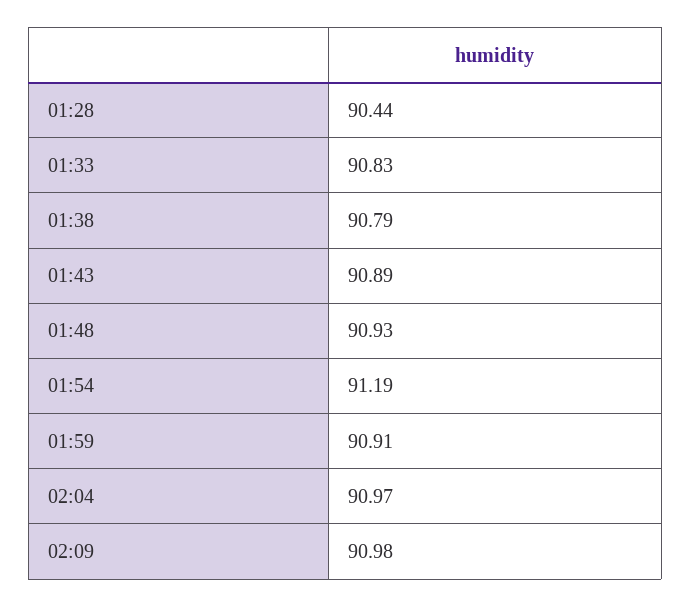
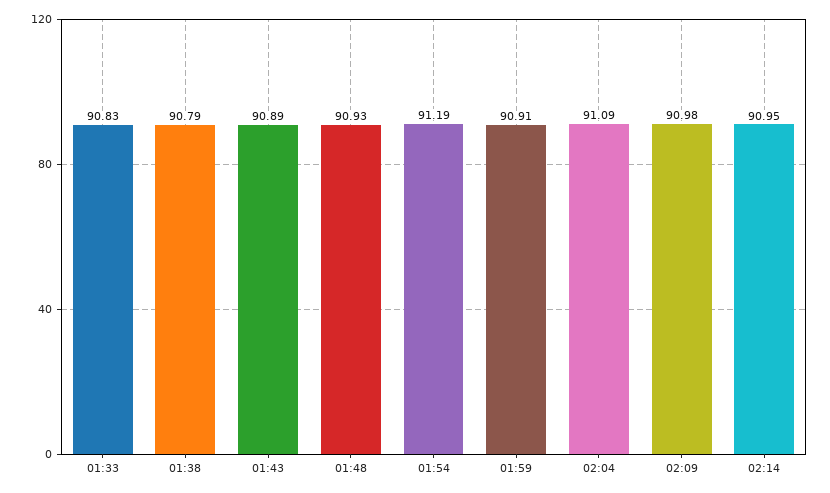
01:28: 90.44 -> none
02:04: 90.97 -> 91.09
02:14: none -> 90.95

